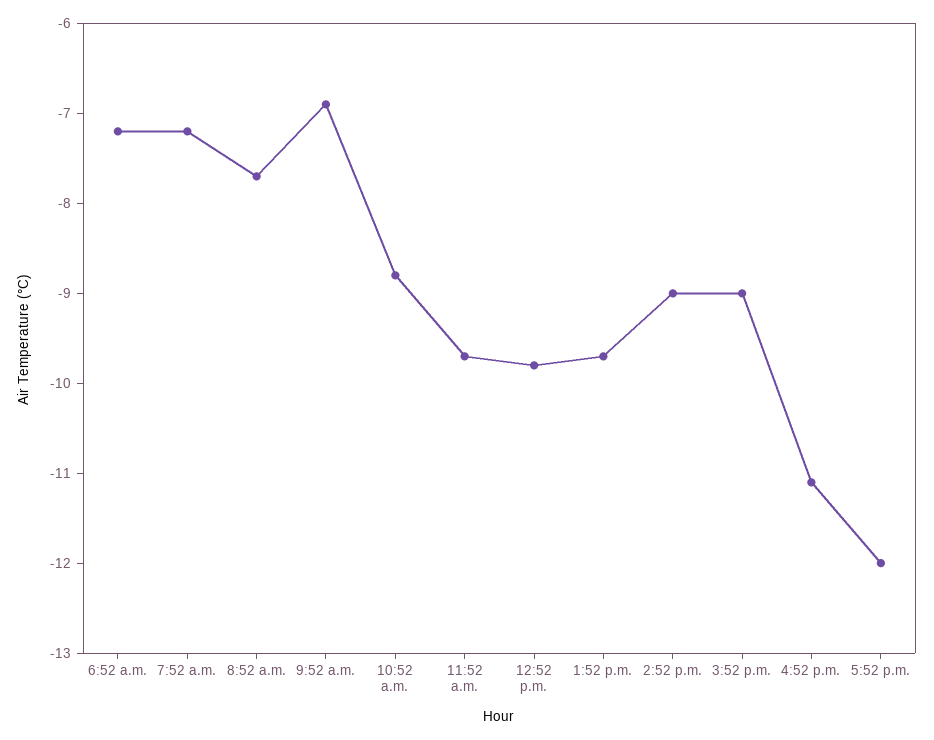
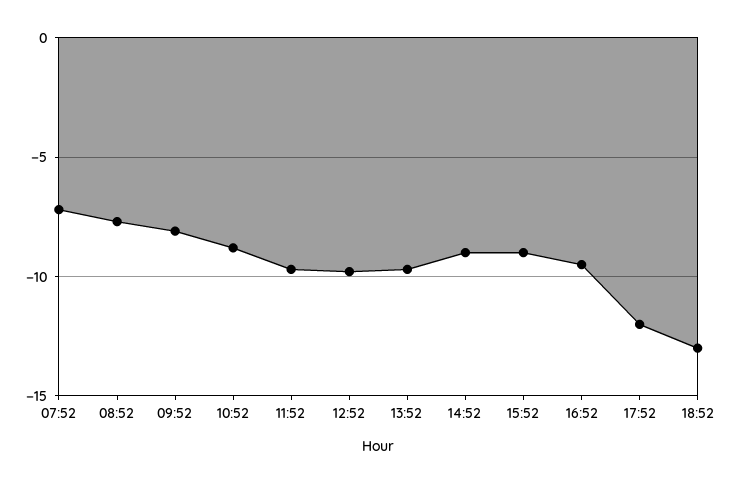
6:52 a.m.: -7.2 -> none
9:52 a.m.: -6.9 -> -8
4:52 p.m.: -11.1 -> -9.5
18:52: none -> -13

